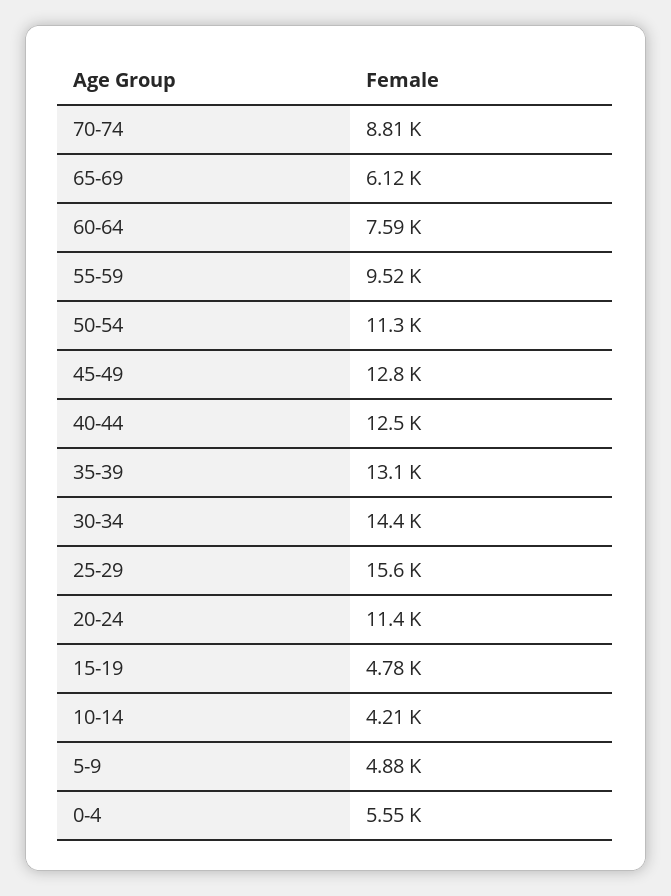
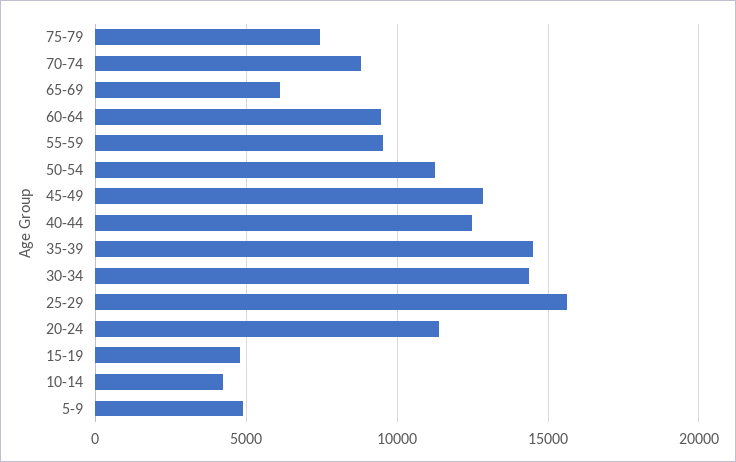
60-64: 7590 -> 9500
35-39: 13100 -> 14500
0-4: 5550 -> none
75-79: none -> 7500

